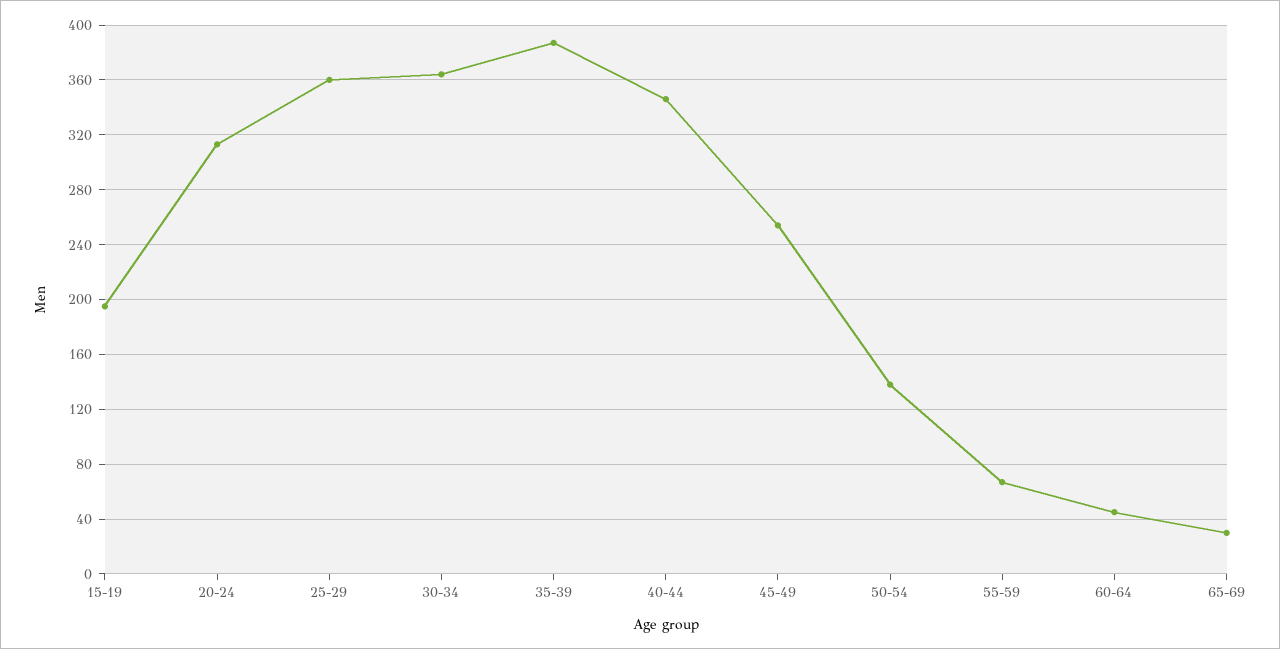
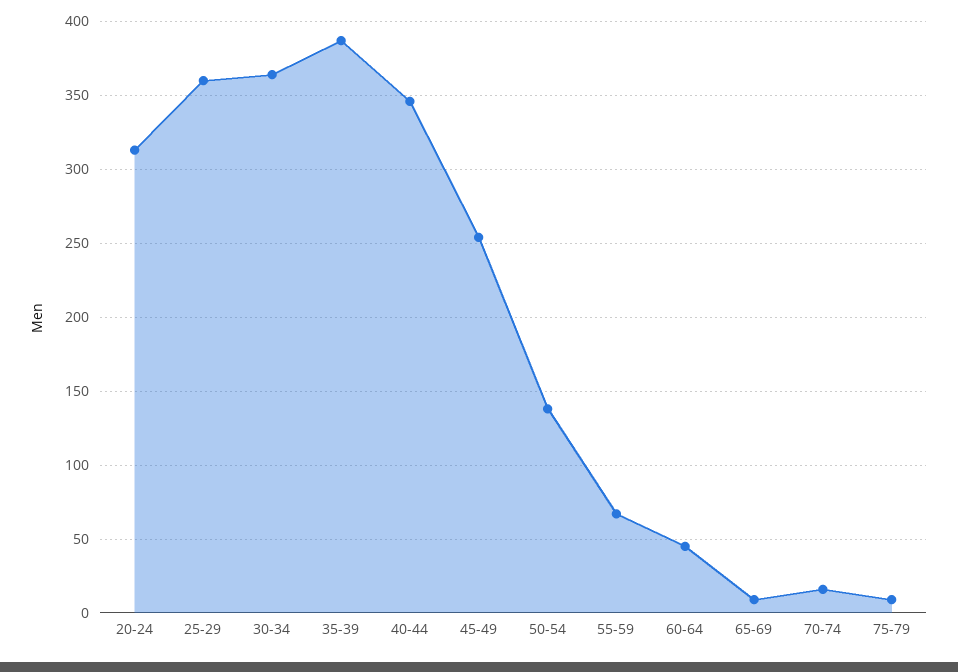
15-19: 195 -> none
65-69: 30 -> 10
70-74: none -> 15
75-79: none -> 10

